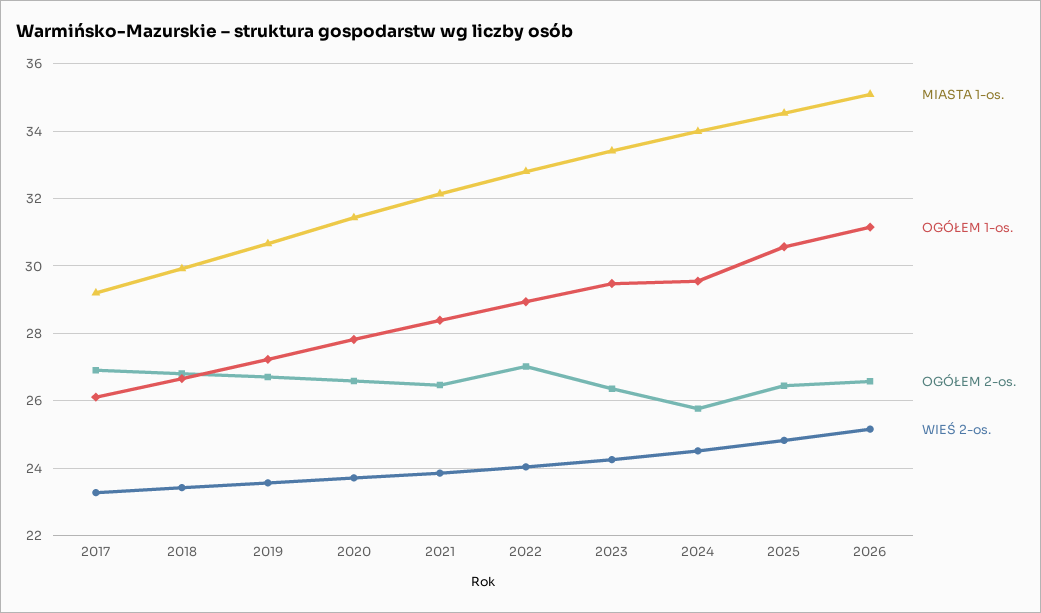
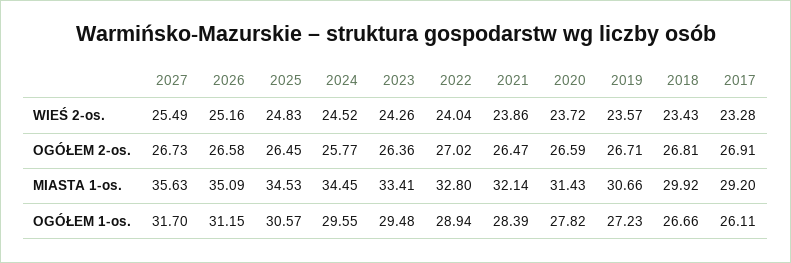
MIASTA 1-os., 2024: 34 -> 34.45
WIEŚ 2-os., 2027: none -> 25.49
OGÓŁEM 2-os., 2027: none -> 26.73
MIASTA 1-os., 2027: none -> 35.63
OGÓŁEM 1-os., 2027: none -> 31.7

